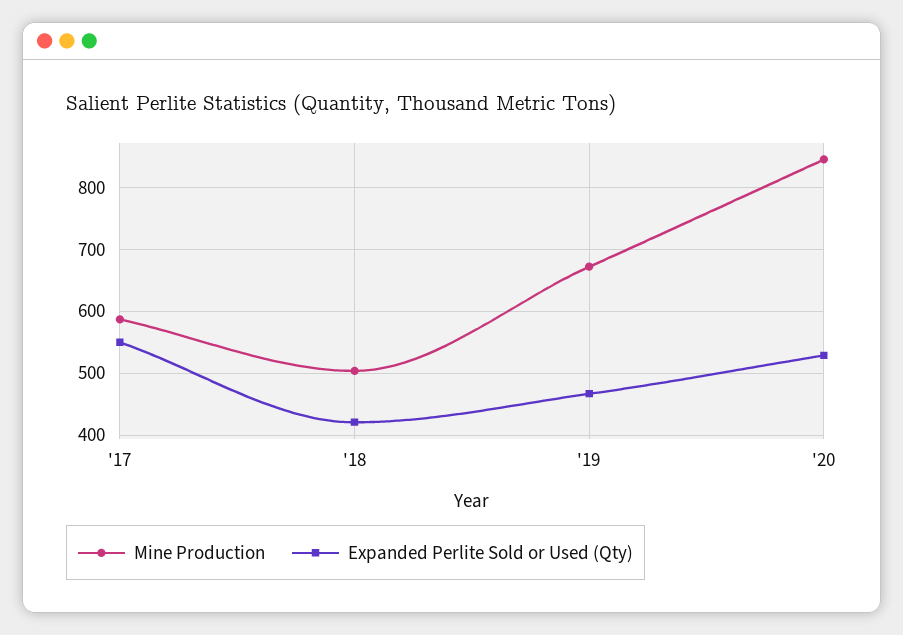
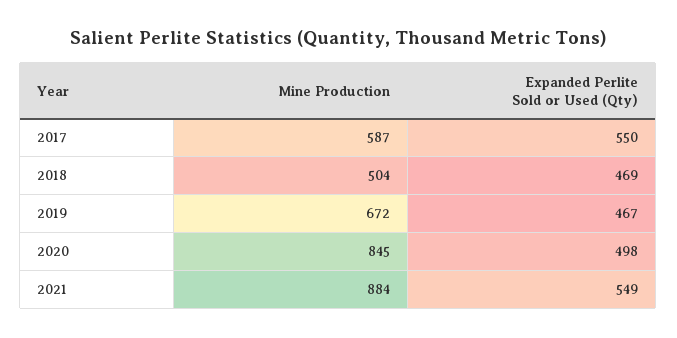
Expanded Perlite Sold or Used (Qty), '18: 420 -> 469
Expanded Perlite Sold or Used (Qty), '20: 530 -> 498
Mine Production, 2021: none -> 884
Expanded Perlite Sold or Used (Qty), 2021: none -> 549

